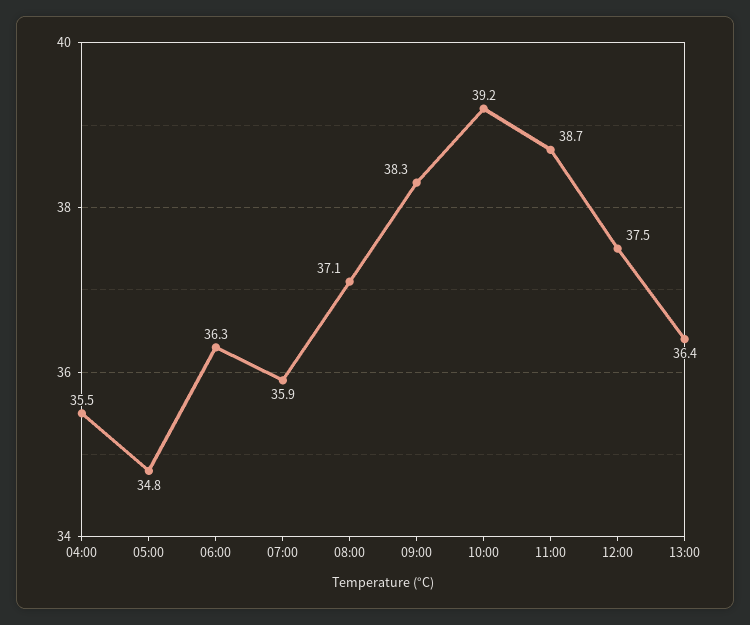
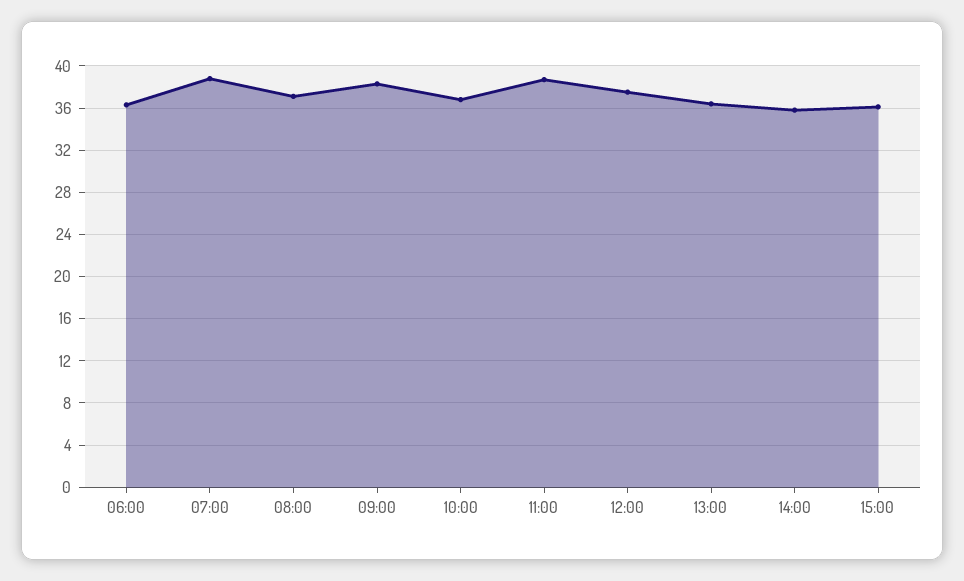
04:00: 35.5 -> none
05:00: 34.8 -> none
07:00: 35.9 -> 39
10:00: 39.2 -> 37
14:00: none -> 36
15:00: none -> 36

